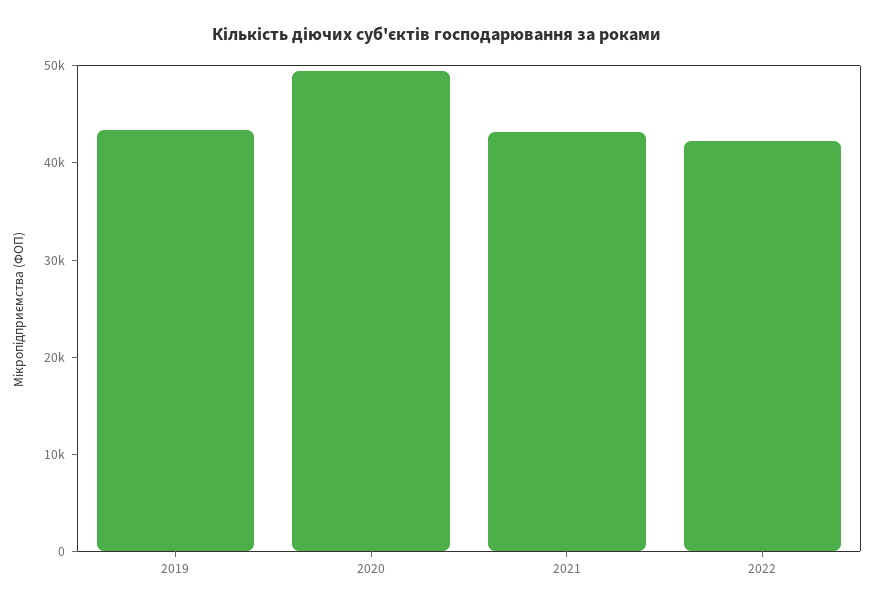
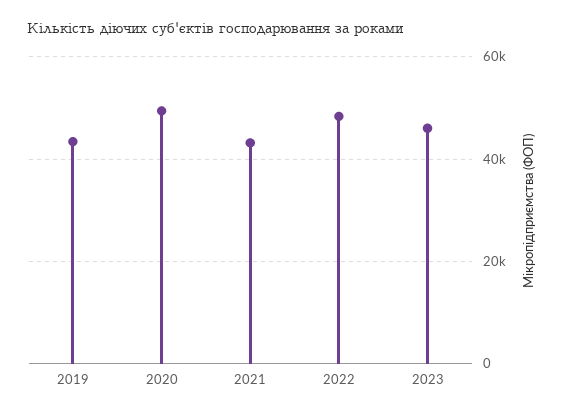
2022: 42000 -> 48000
2023: none -> 46000

